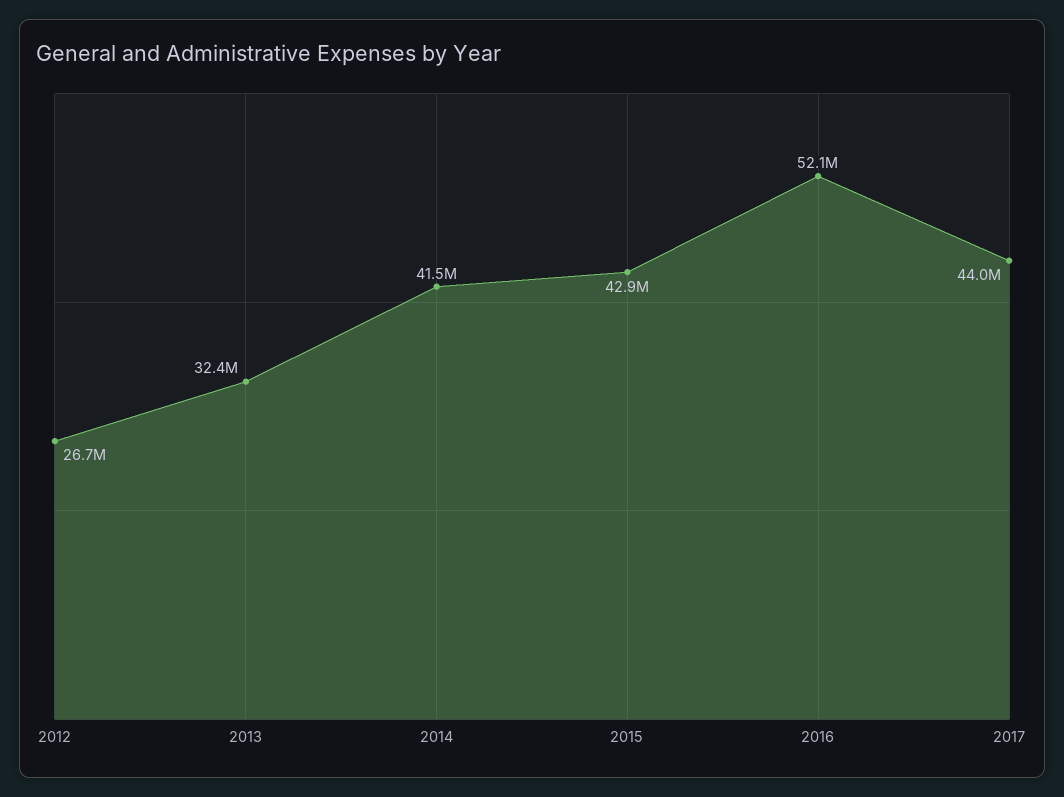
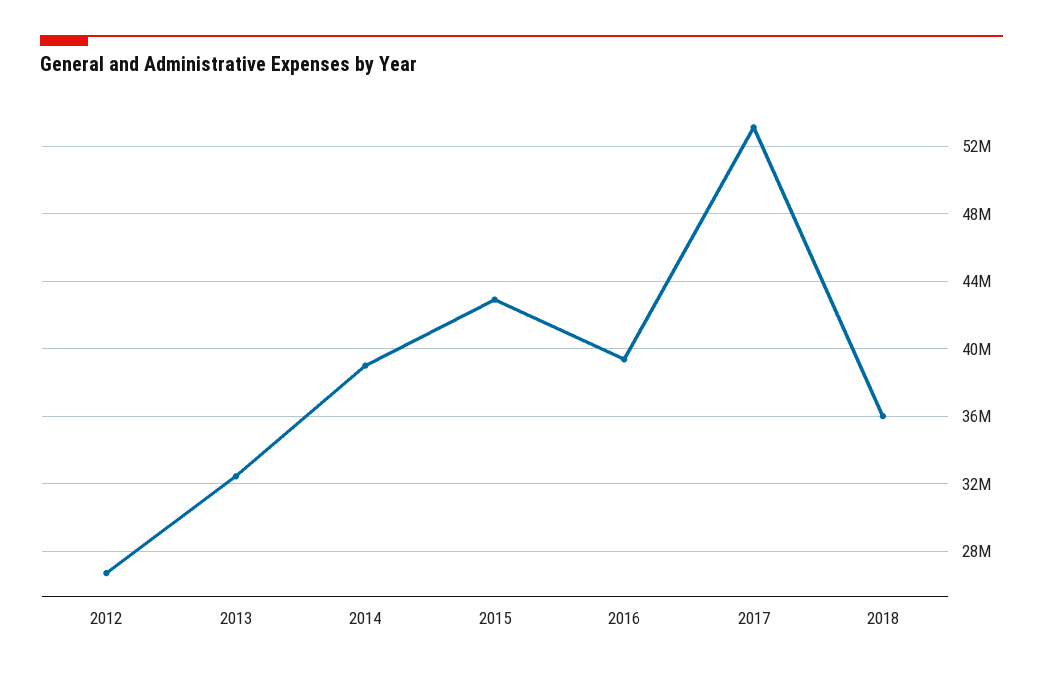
2014: 41500000 -> 39000000
2016: 52100000 -> 39500000
2017: 44000000 -> 53000000
2018: none -> 36000000

